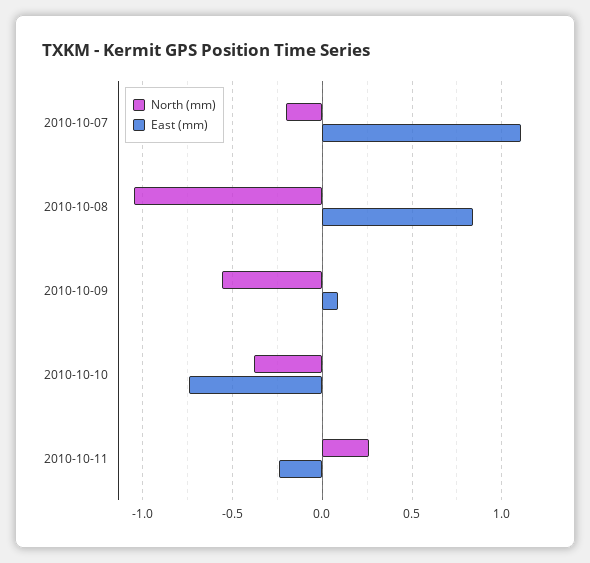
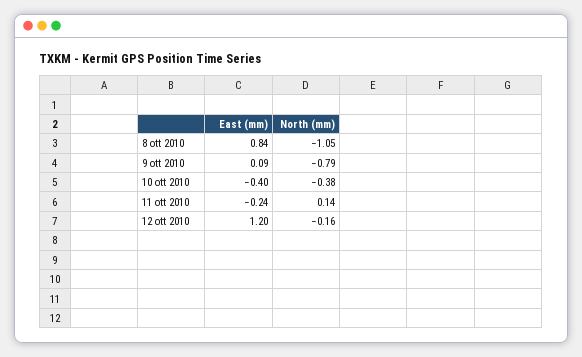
North (mm), 2010-10-07: -0.2 -> none
East (mm), 2010-10-07: 1.1 -> none
North (mm), 2010-10-09: -0.55 -> -0.79
East (mm), 2010-10-10: -0.75 -> -0.4
North (mm), 2010-10-11: 0.25 -> 0.14
East (mm), 12 ott 2010: none -> 1.2
North (mm), 12 ott 2010: none -> -0.16

